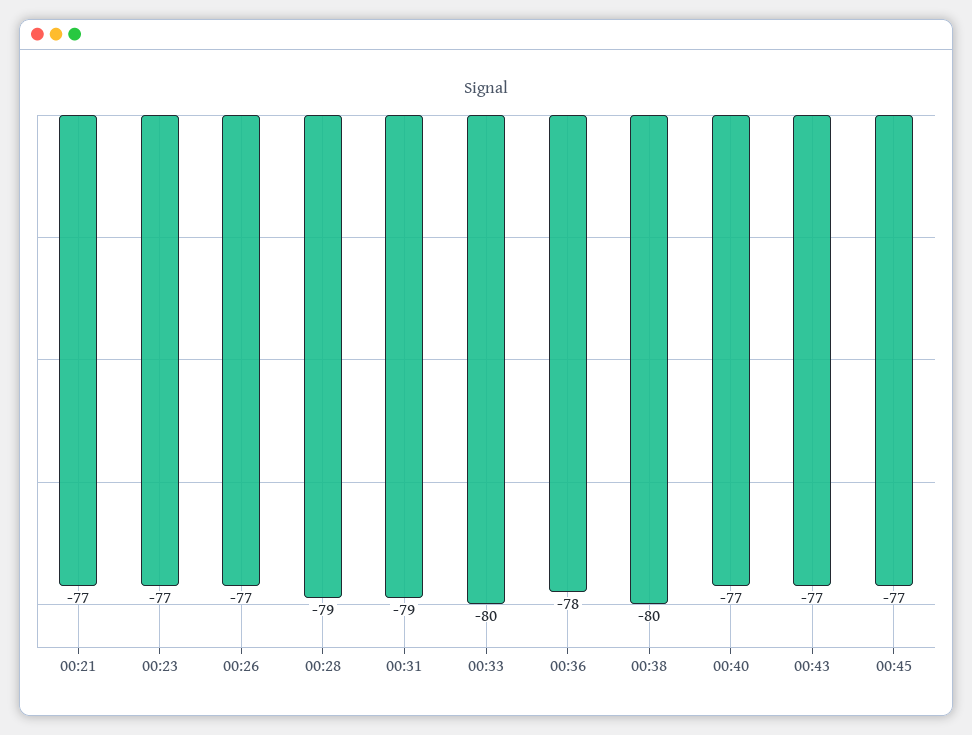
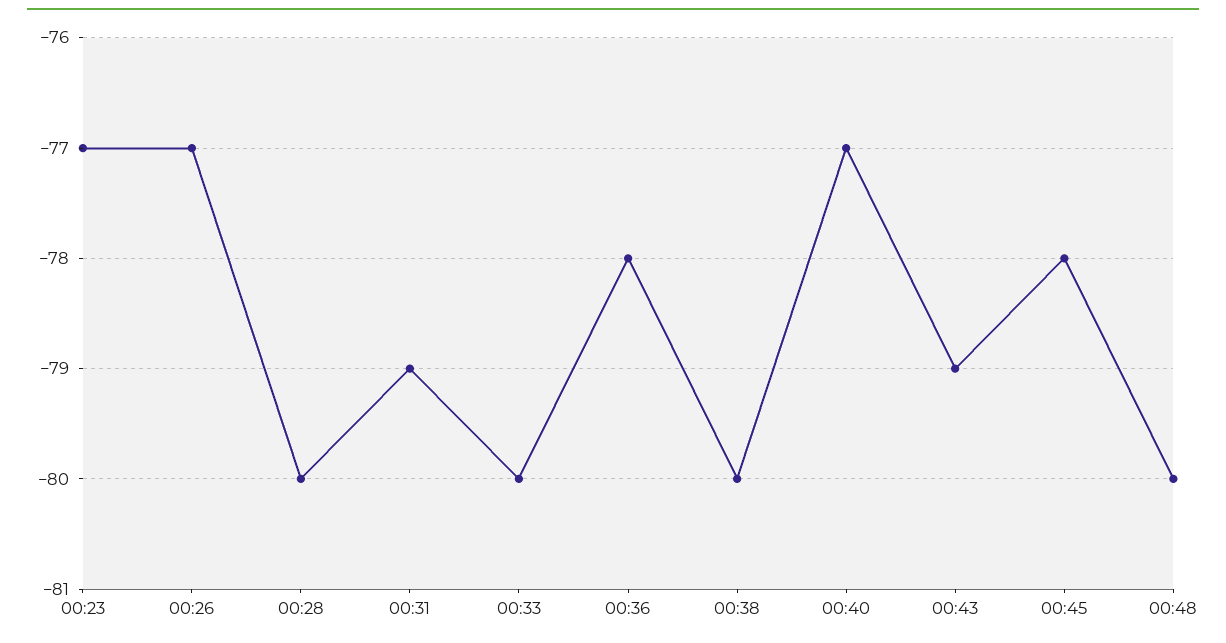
00:21: -77 -> none
00:28: -79 -> -80
00:43: -77 -> -79
00:45: -77 -> -78
00:48: none -> -80

